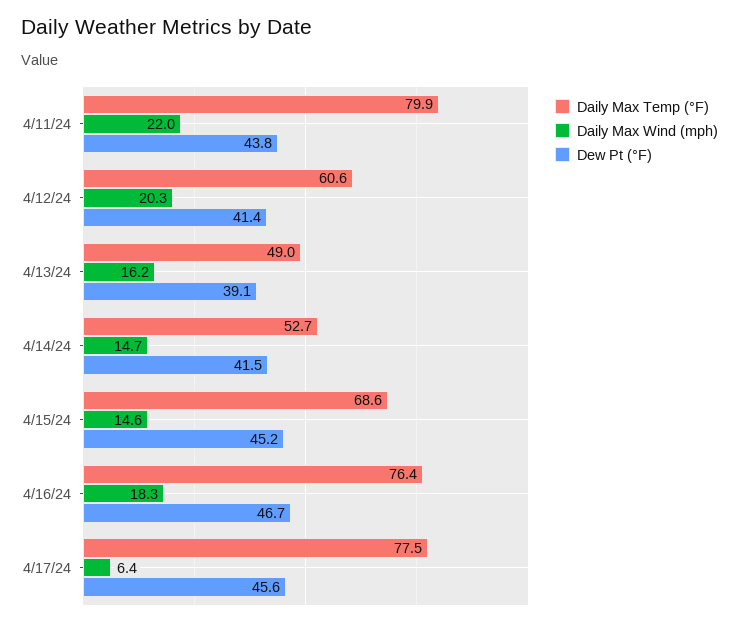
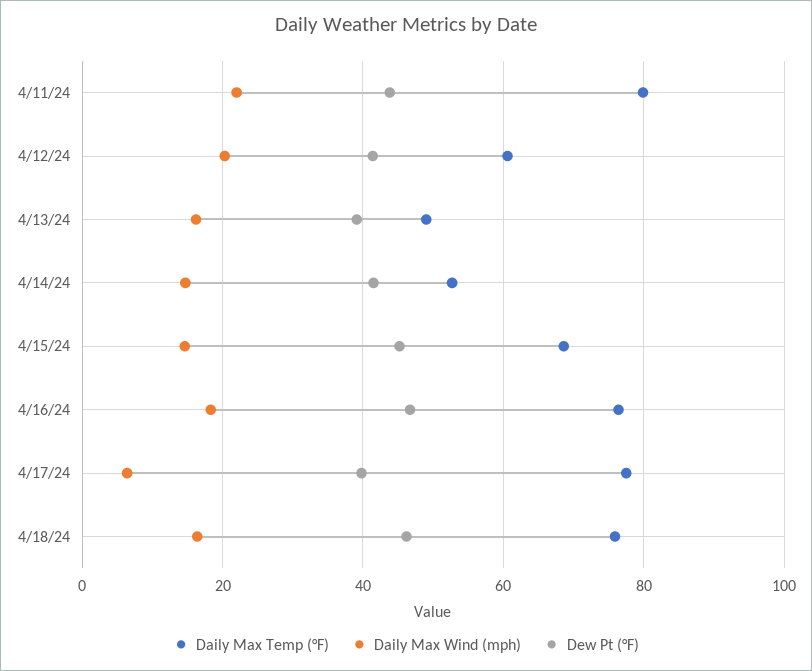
Dew Pt (°F), 4/17/24: 45.6 -> 40
Daily Max Temp (°F), 4/18/24: none -> 76
Daily Max Wind (mph), 4/18/24: none -> 16
Dew Pt (°F), 4/18/24: none -> 46

